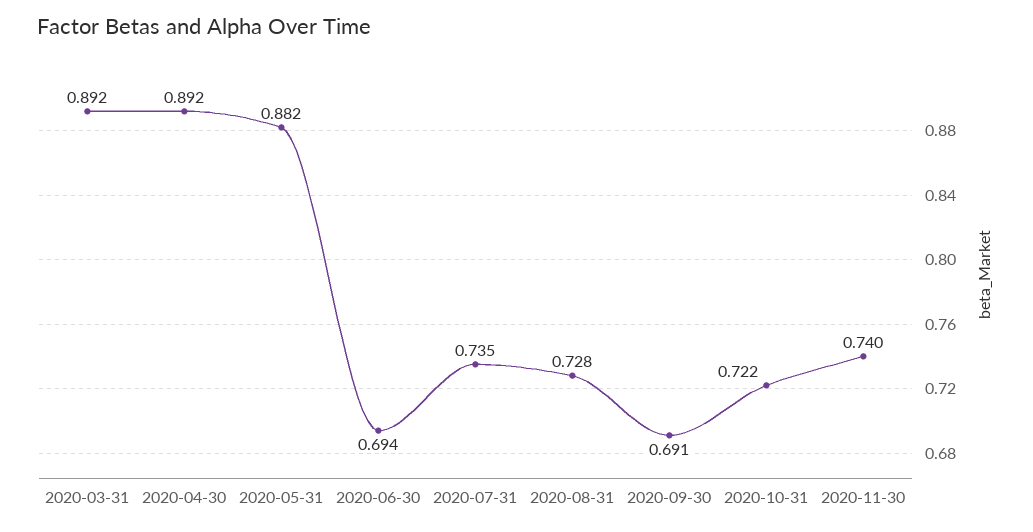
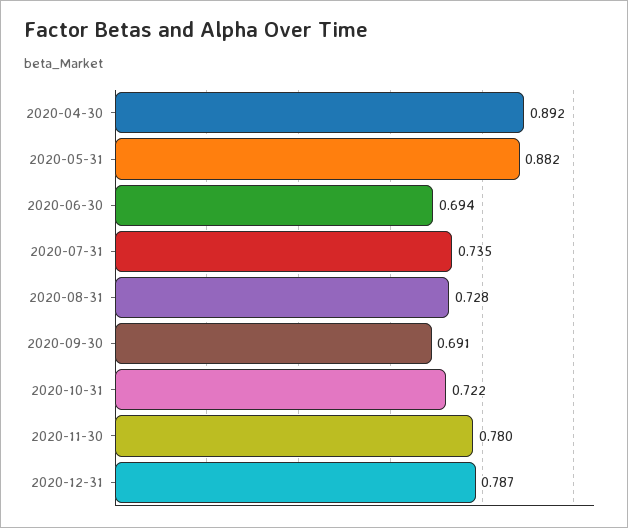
2020-03-31: 0.892 -> none
2020-11-30: 0.74 -> 0.78
2020-12-31: none -> 0.787

